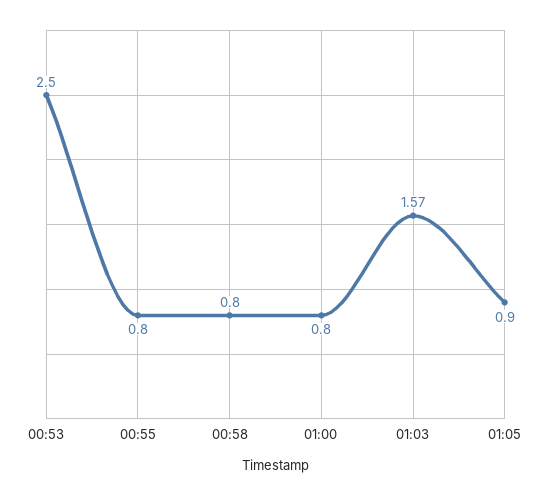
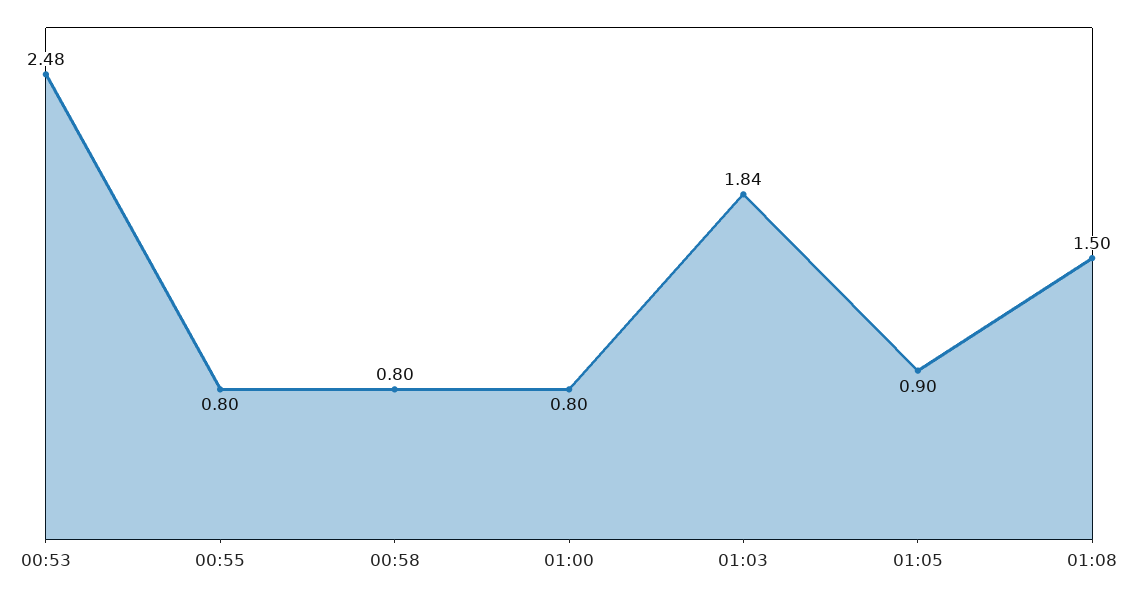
00:53: 2.5 -> 2.48
01:03: 1.57 -> 1.84
01:08: none -> 1.5

